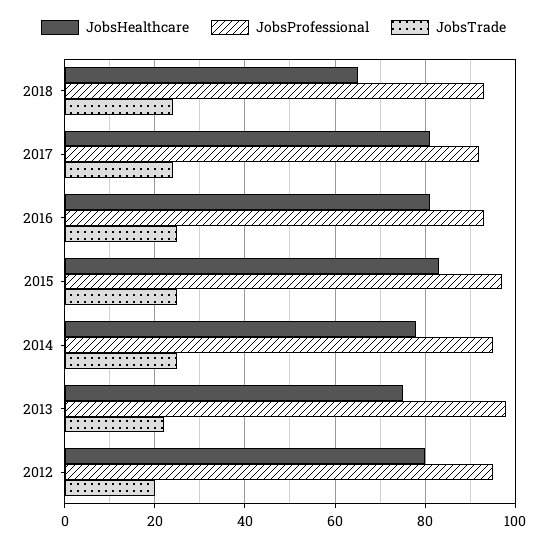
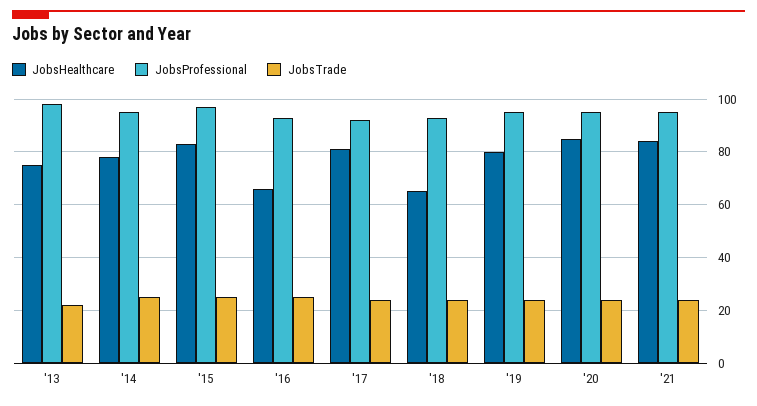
JobsHealthcare, 2016: 80 -> 65
JobsHealthcare, 2012: 80 -> none
JobsProfessional, 2012: 95 -> none
JobsTrade, 2012: 20 -> none
JobsHealthcare, '19: none -> 80
JobsProfessional, '19: none -> 95
JobsTrade, '19: none -> 25
JobsHealthcare, '20: none -> 85
JobsProfessional, '20: none -> 95
JobsTrade, '20: none -> 25
JobsHealthcare, '21: none -> 85
JobsProfessional, '21: none -> 95
JobsTrade, '21: none -> 25

